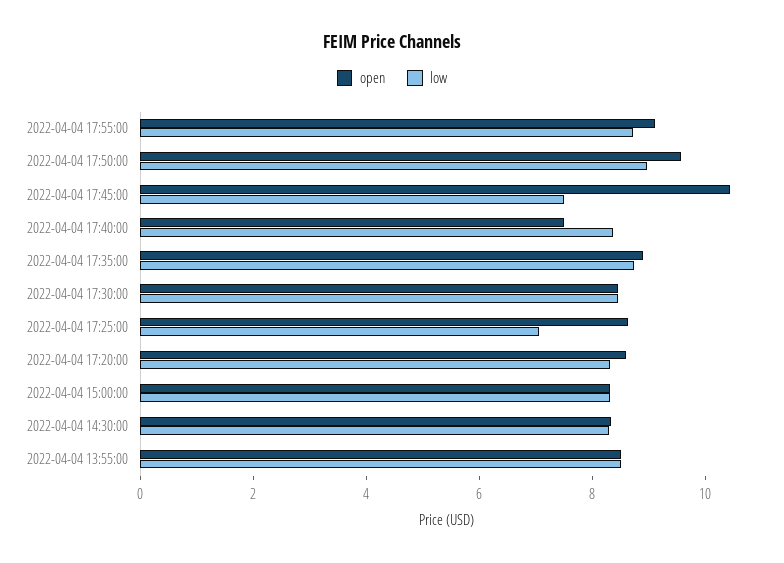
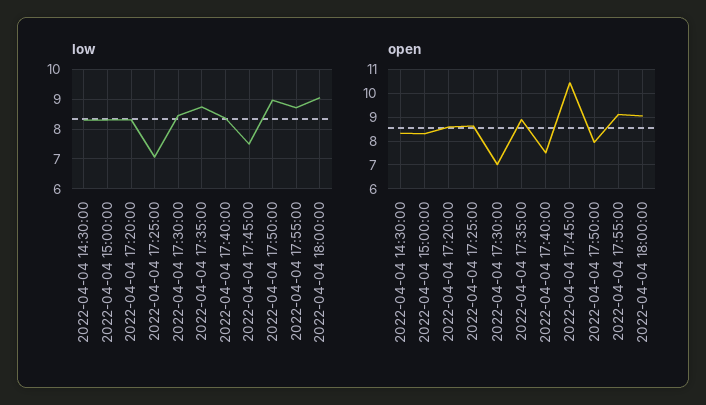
open, 2022-04-04 17:50:00: 9.5 -> 8
open, 2022-04-04 17:30:00: 8.5 -> 7
open, 2022-04-04 13:55:00: 8.5 -> none
low, 2022-04-04 13:55:00: 8.5 -> none
low, 2022-04-04 18:00:00: none -> 9
open, 2022-04-04 18:00:00: none -> 9

